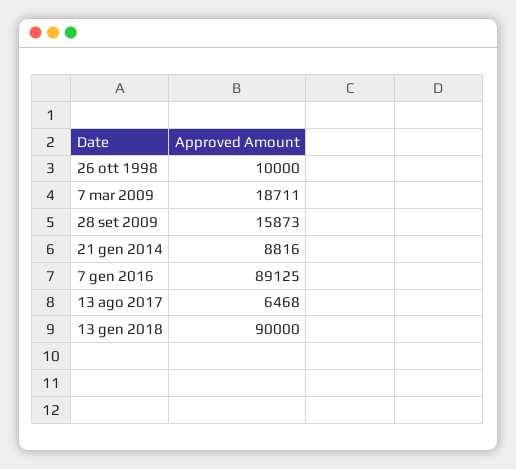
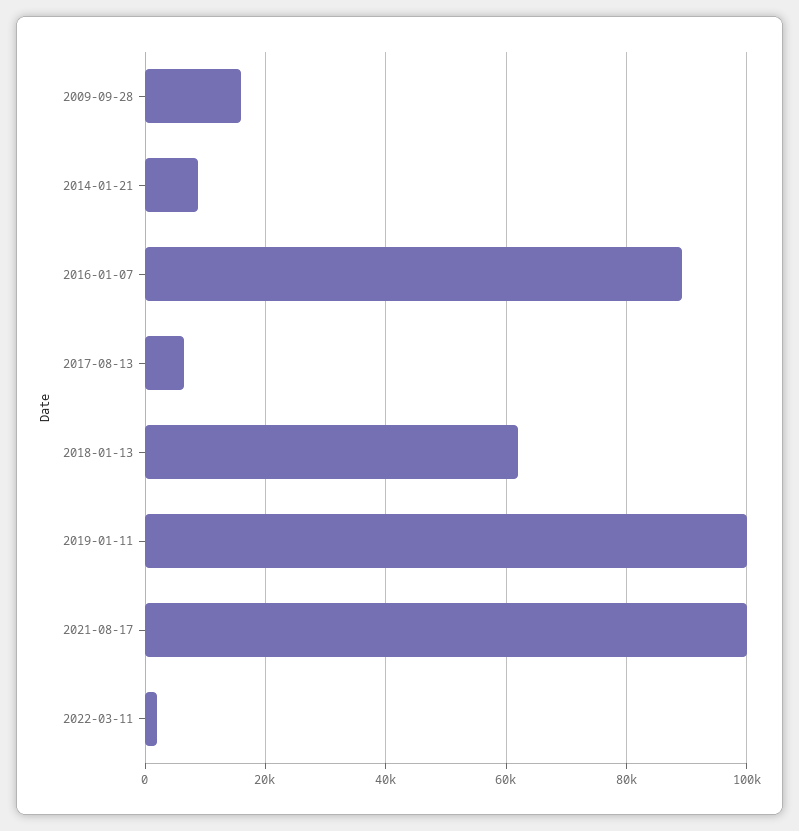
26 ott 1998: 10000 -> none
7 mar 2009: 18711 -> none
13 gen 2018: 90000 -> 62000
2019-01-11: none -> 100000
2021-08-17: none -> 100000
2022-03-11: none -> 2000

